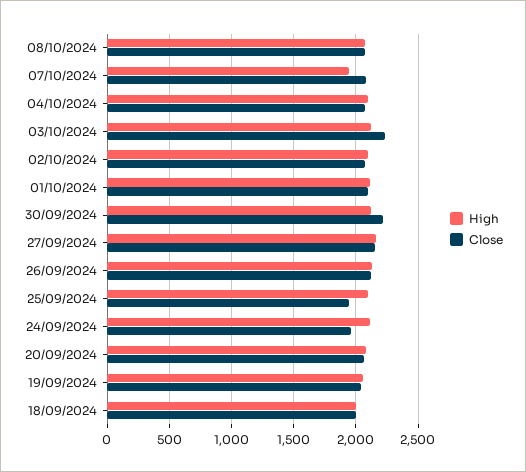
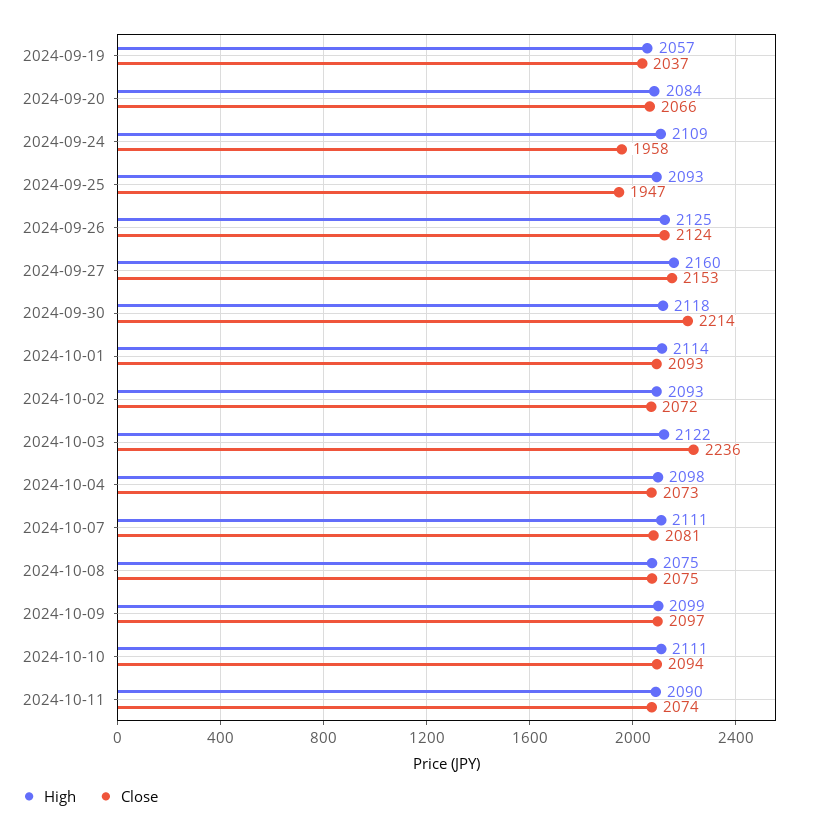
High, 07/10/2024: 1950 -> 2111
High, 18/09/2024: 2000 -> none
Close, 18/09/2024: 2000 -> none
High, 2024-10-09: none -> 2099
Close, 2024-10-09: none -> 2097
High, 2024-10-10: none -> 2111
Close, 2024-10-10: none -> 2094
High, 2024-10-11: none -> 2090
Close, 2024-10-11: none -> 2074

